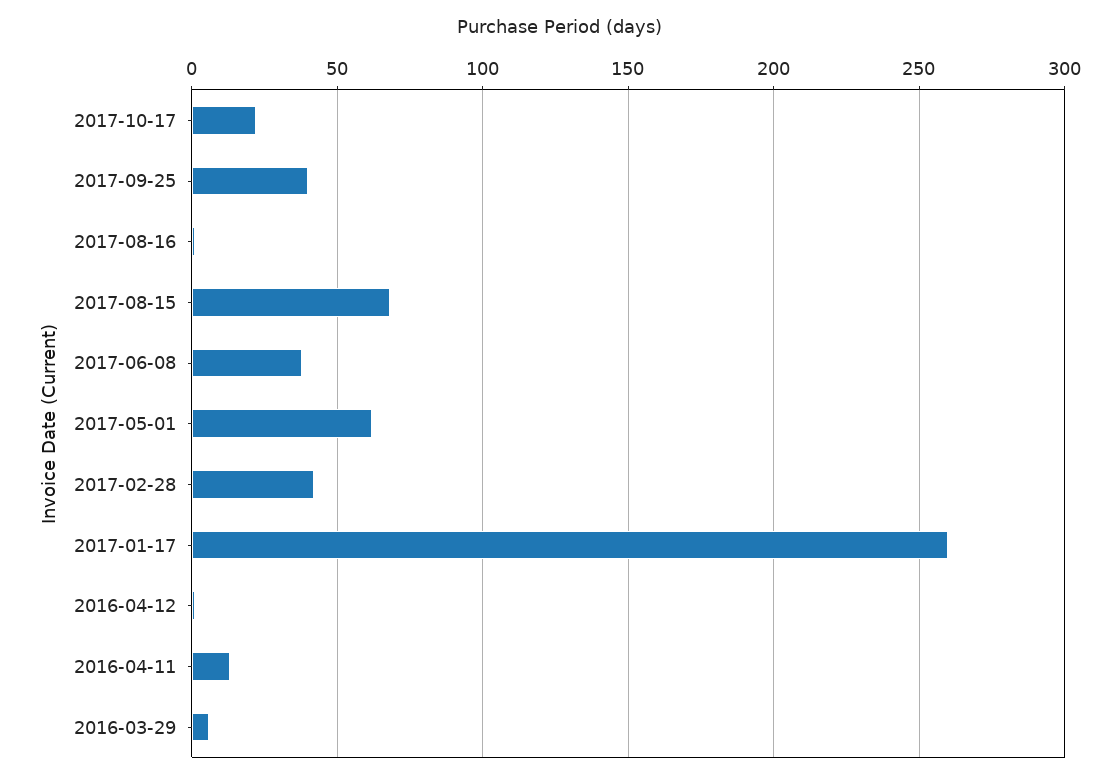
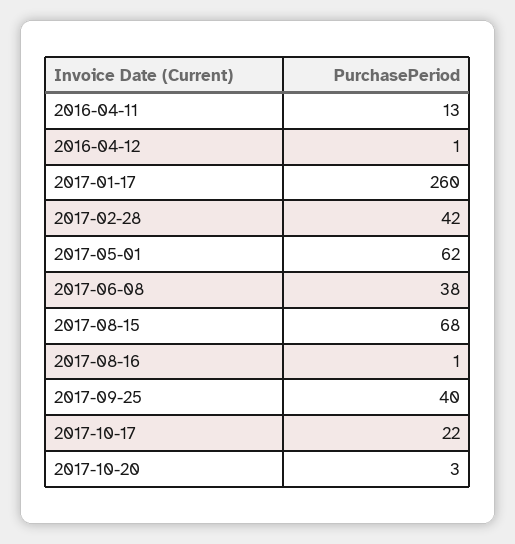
2016-03-29: 5 -> none
2017-10-20: none -> 3

